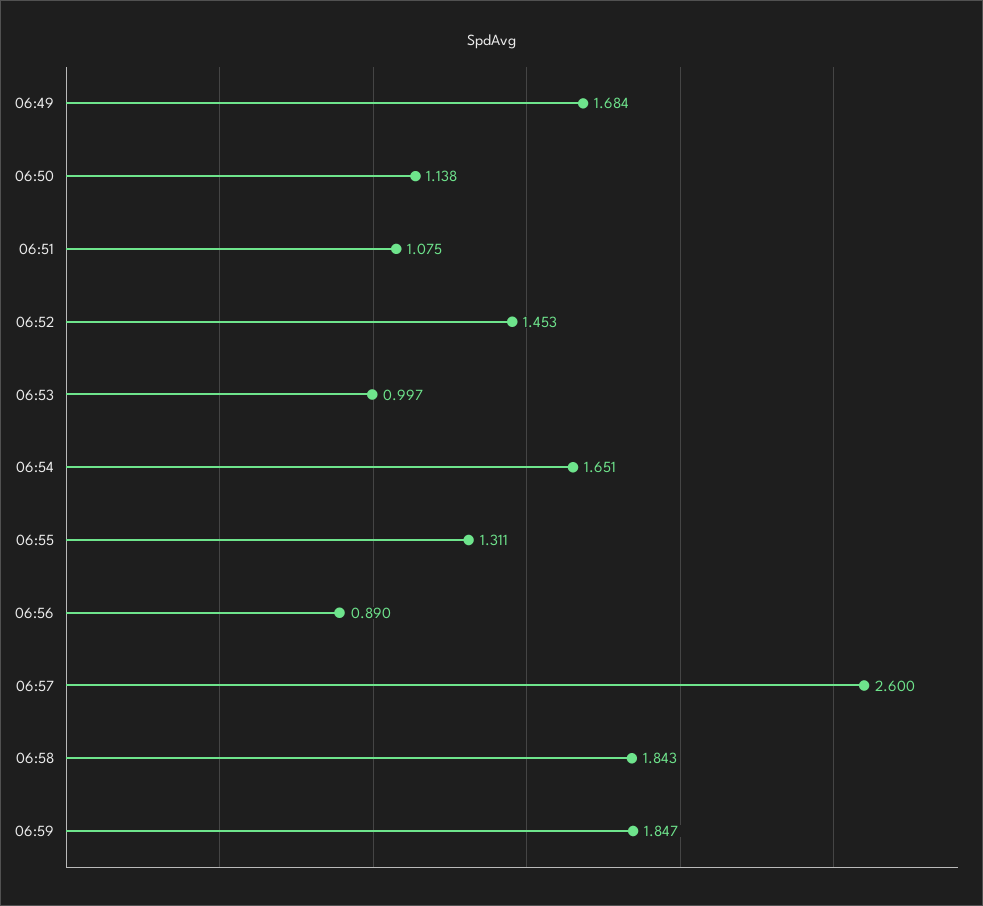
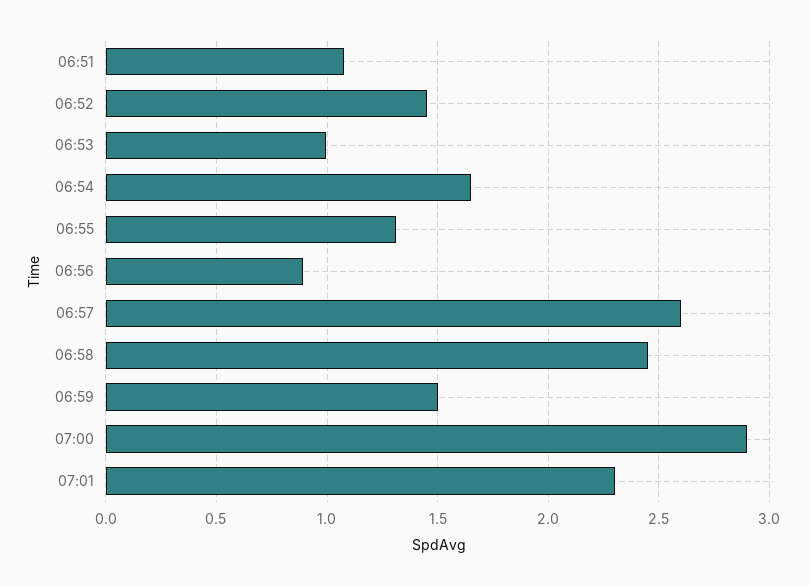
06:49: 1.684 -> none
06:50: 1.138 -> none
06:58: 1.843 -> 2.45
06:59: 1.847 -> 1.5
07:00: none -> 2.9
07:01: none -> 2.3

